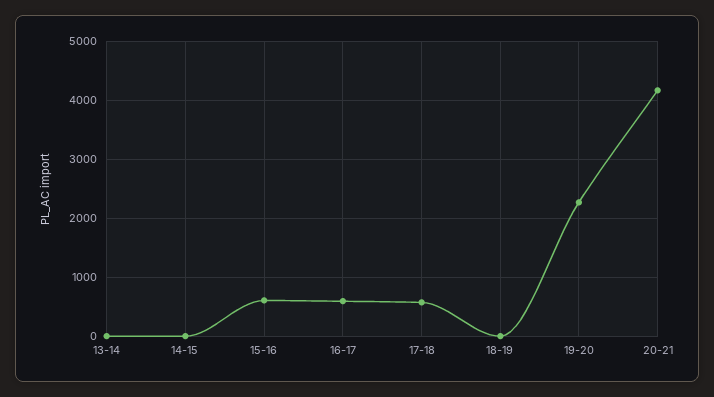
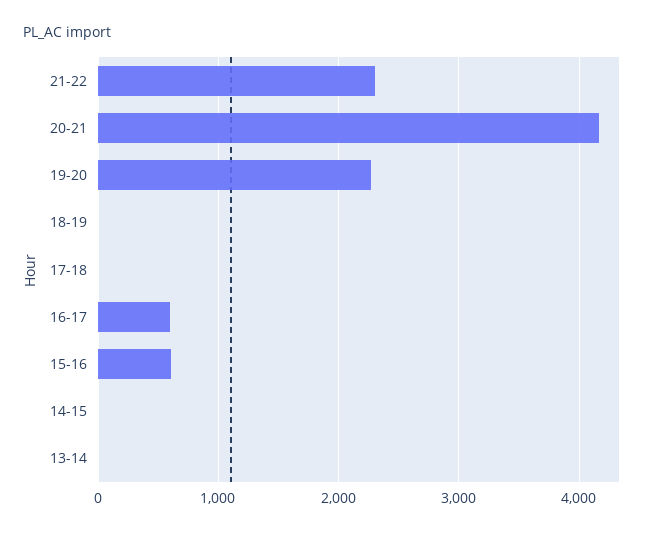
17-18: 600 -> 0
21-22: none -> 2300

